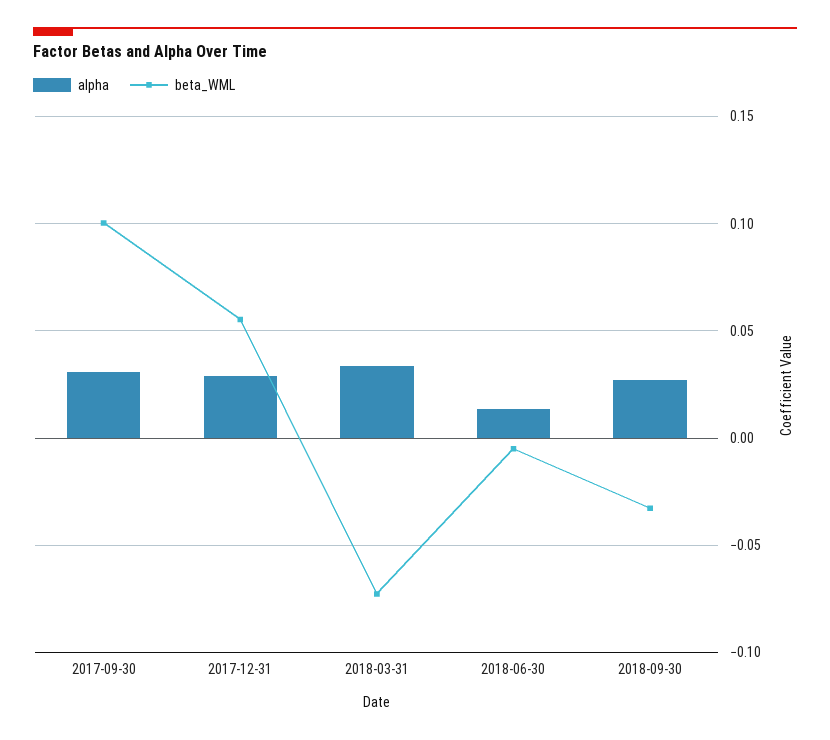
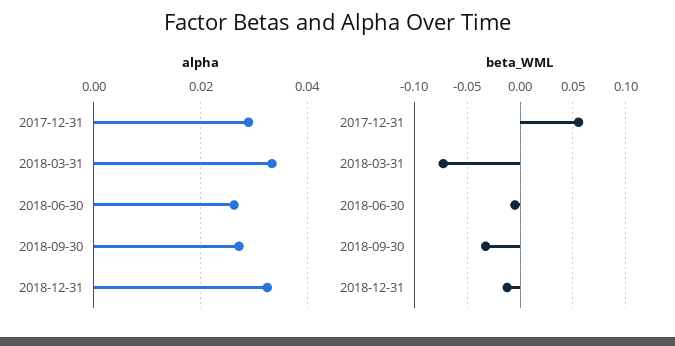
alpha, 2017-09-30: 0.03 -> none
beta_WML, 2017-09-30: 0.1 -> none
alpha, 2018-06-30: 0.015 -> 0.026
alpha, 2018-12-31: none -> 0.032
beta_WML, 2018-12-31: none -> -0.01

